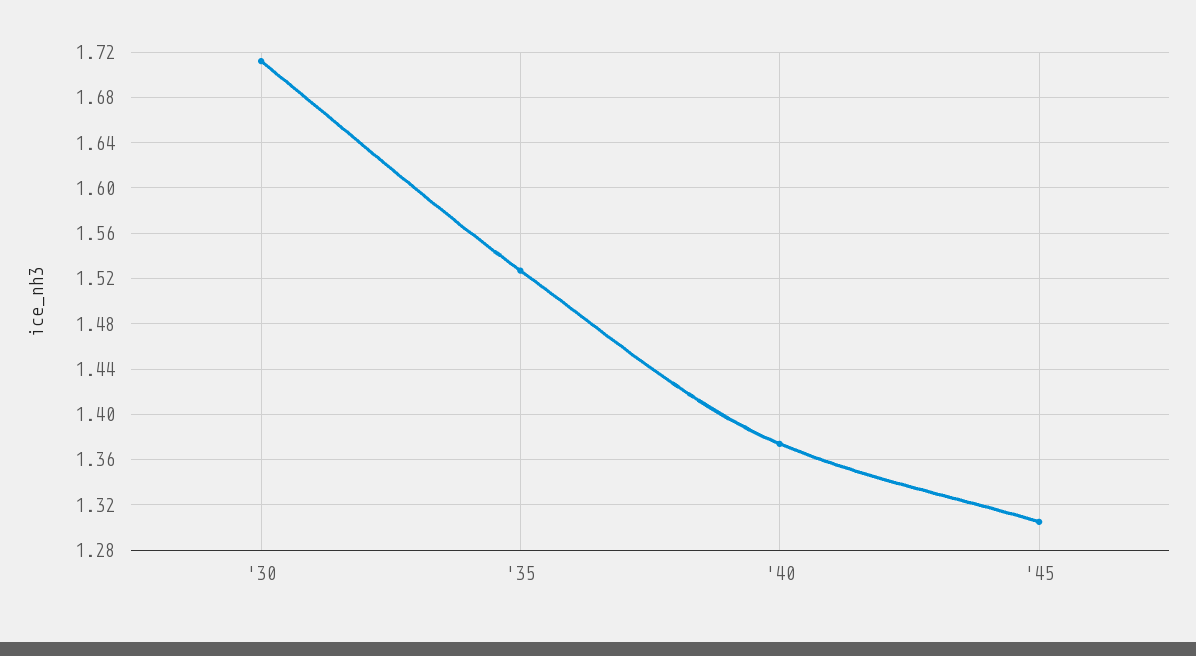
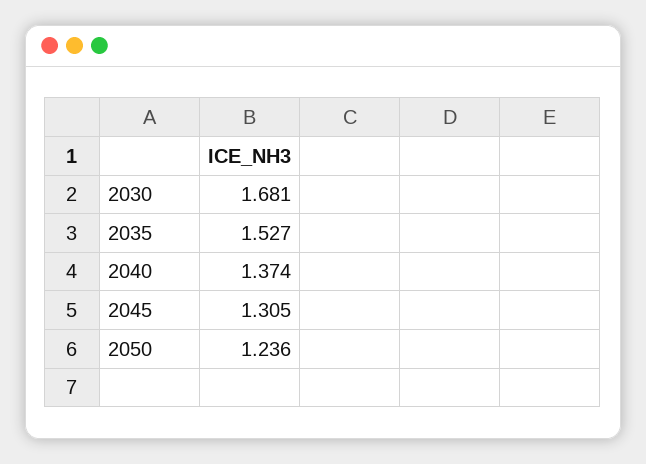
'30: 1.71 -> 1.681
2050: none -> 1.236

